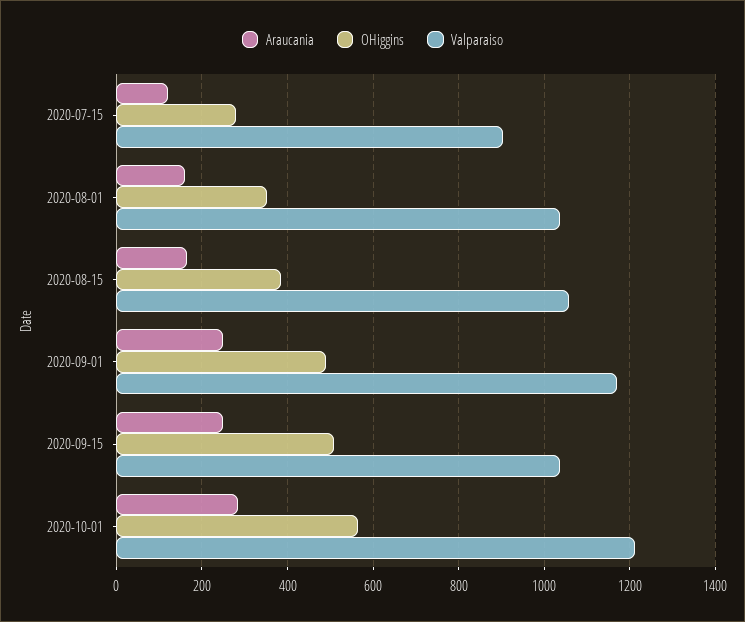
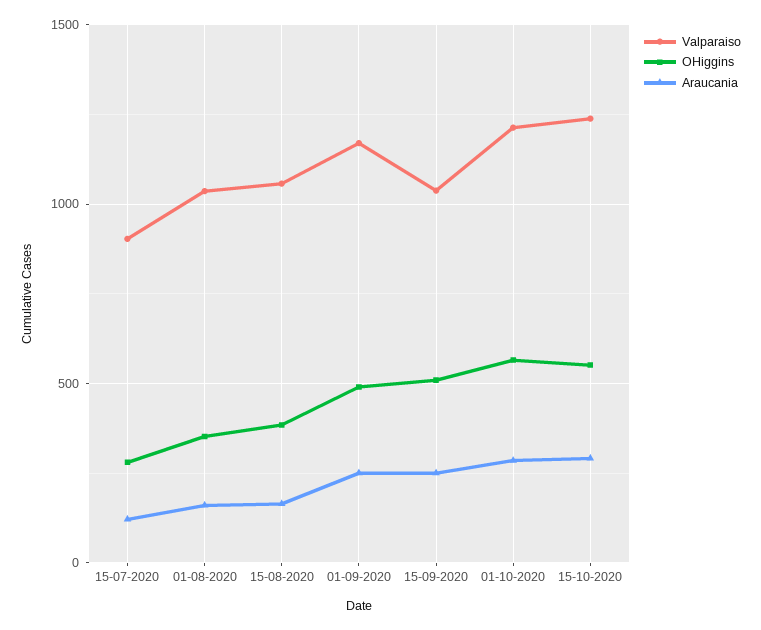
Valparaiso, 15-10-2020: none -> 1250
OHiggins, 15-10-2020: none -> 550
Araucania, 15-10-2020: none -> 300

